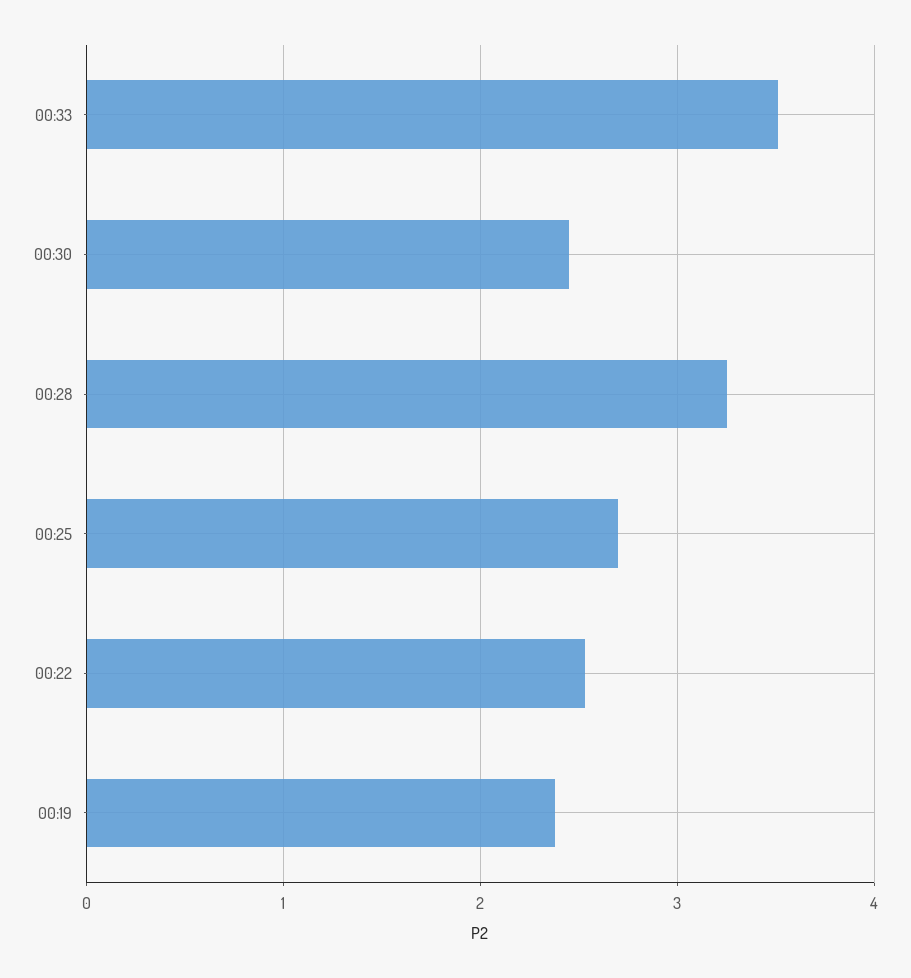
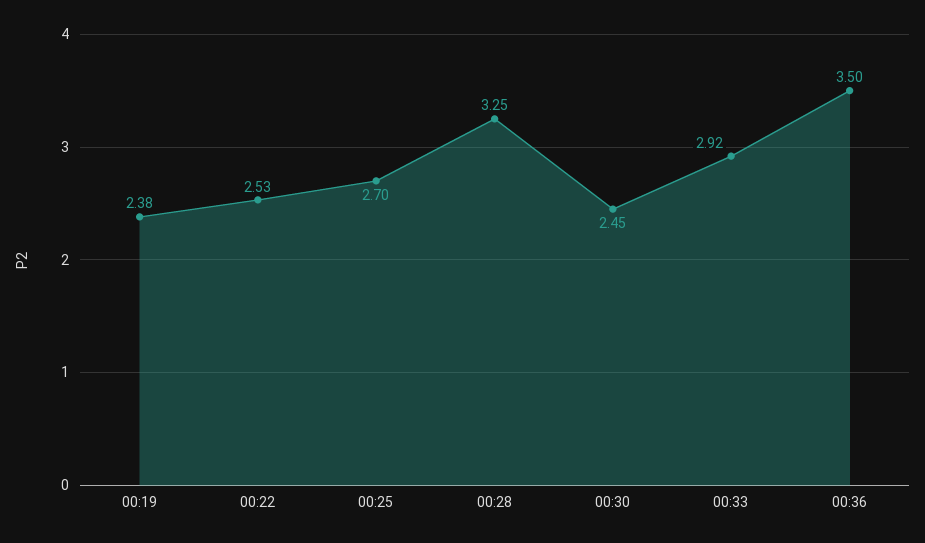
00:33: 3.5 -> 2.92
00:36: none -> 3.5

